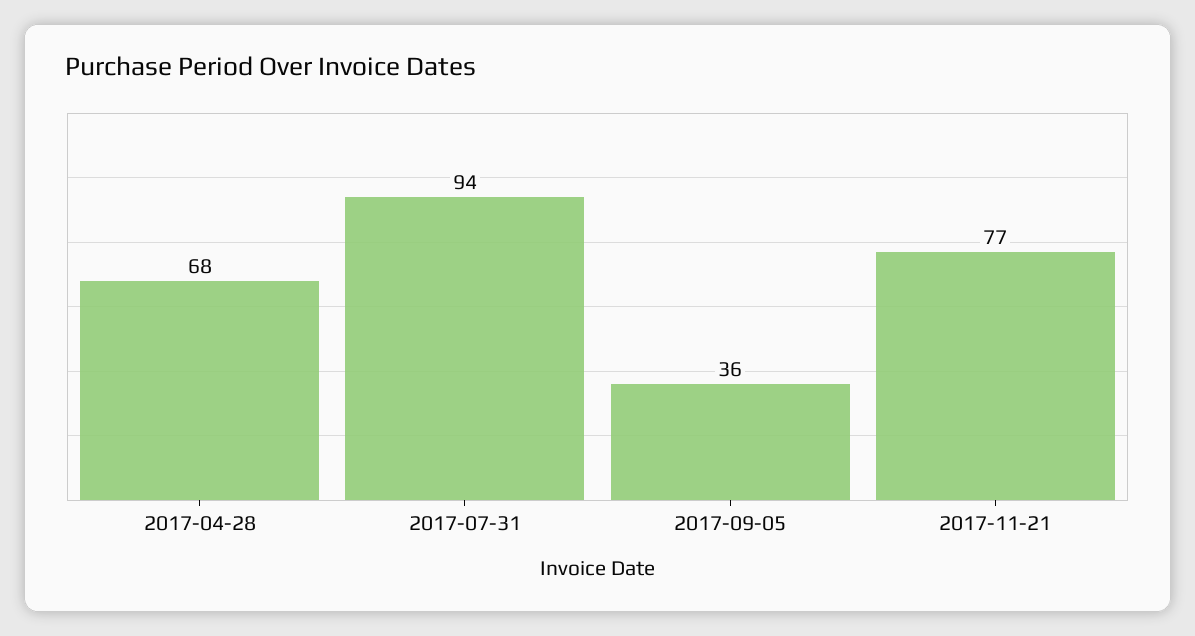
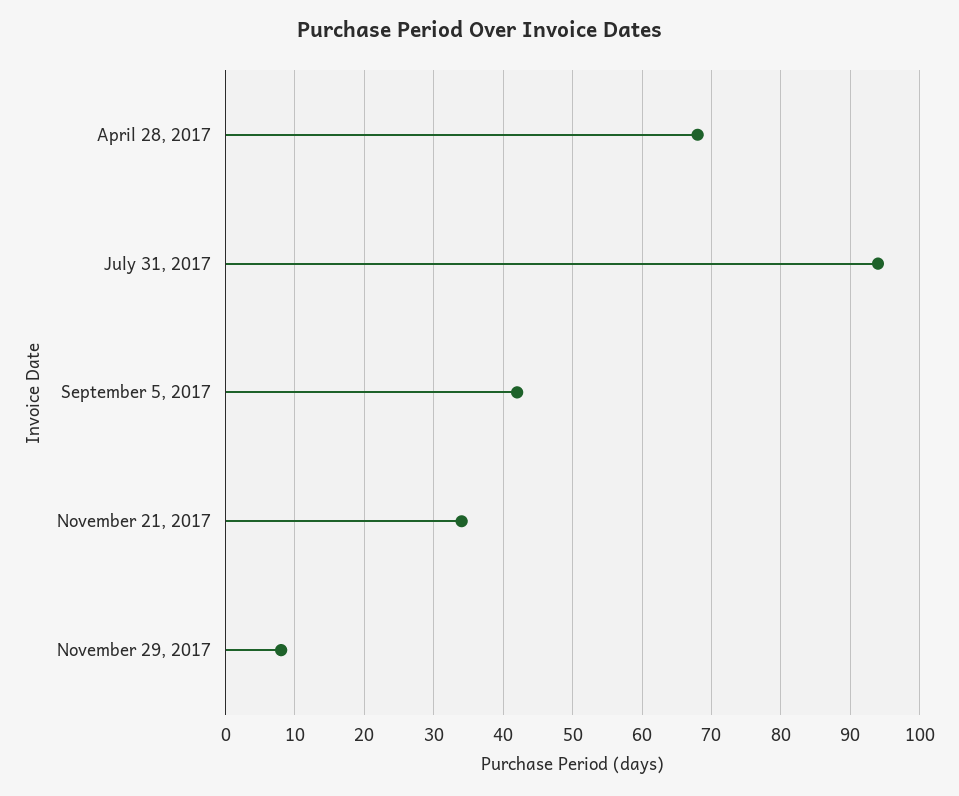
2017-09-05: 36 -> 42
2017-11-21: 77 -> 34
November 29, 2017: none -> 8

